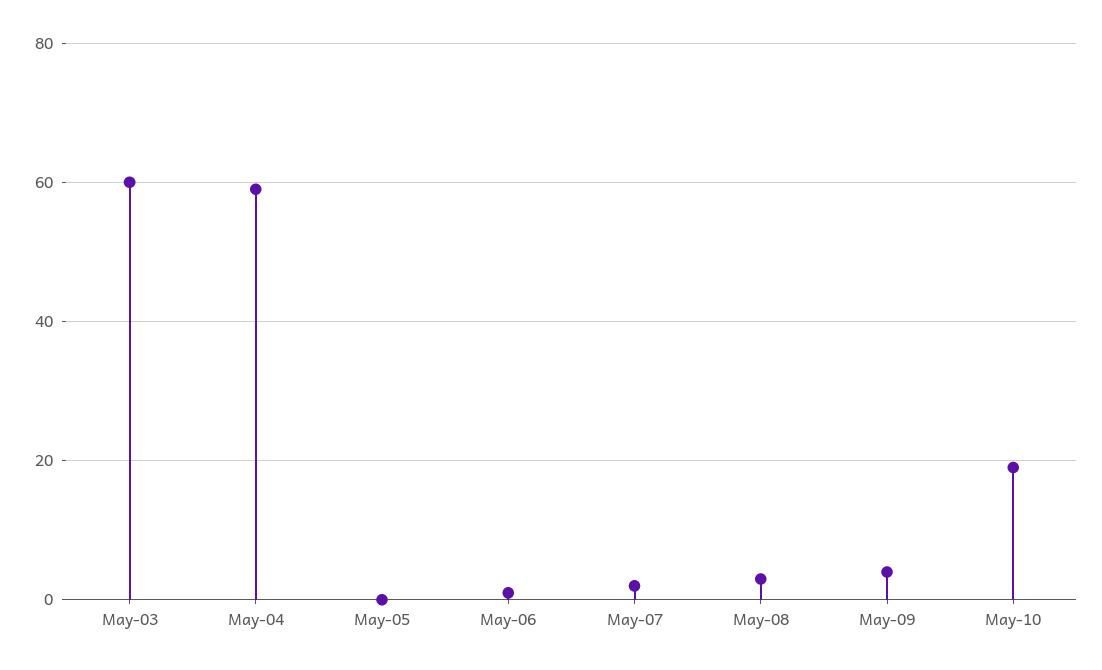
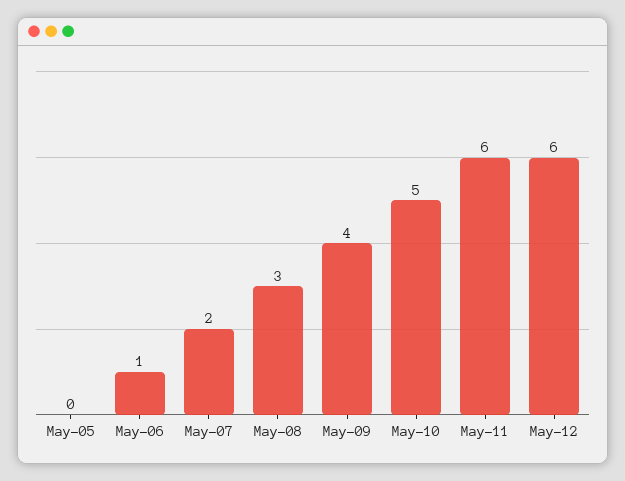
May-03: 60 -> none
May-04: 60 -> none
May-10: 20 -> 5
May-11: none -> 6
May-12: none -> 6

